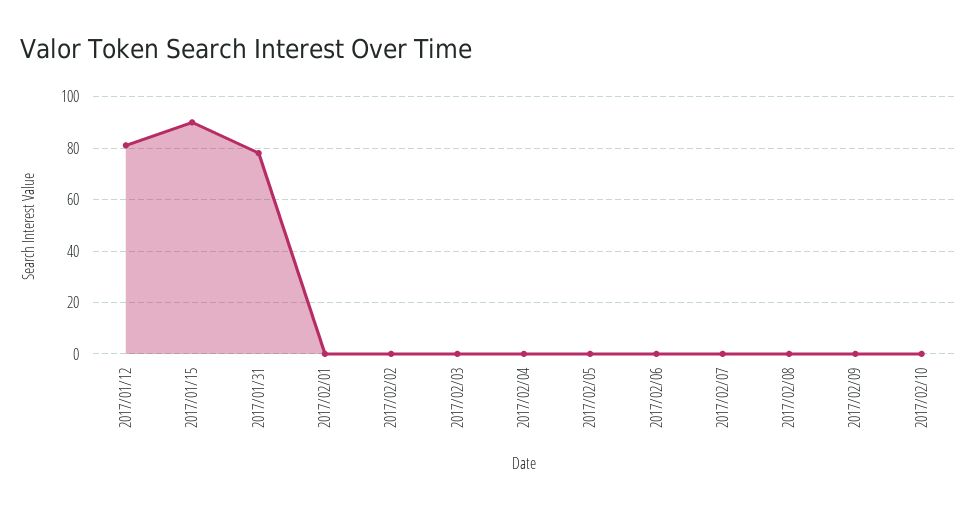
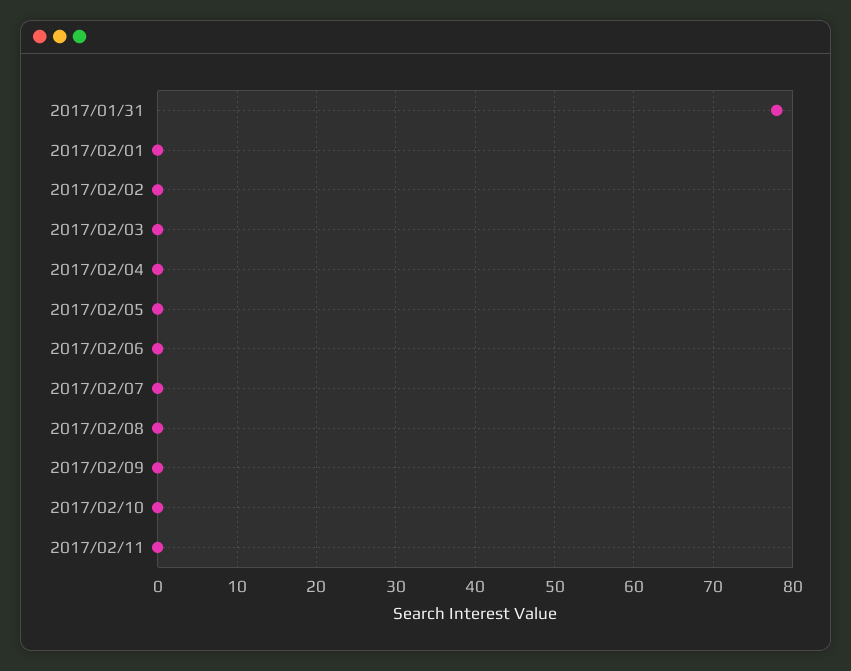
2017/01/12: 80 -> none
2017/01/15: 90 -> none
2017/02/11: none -> 0

